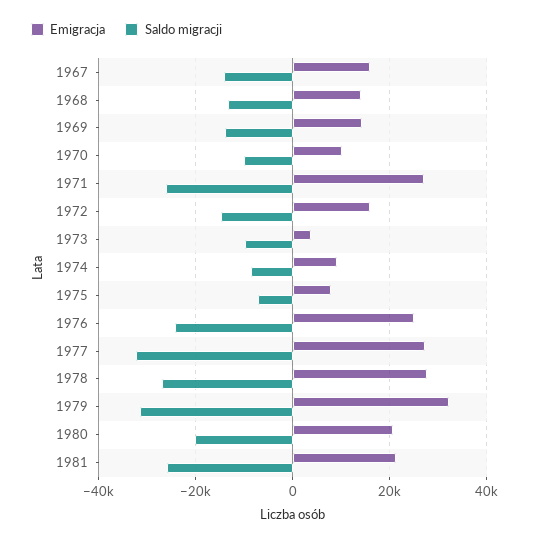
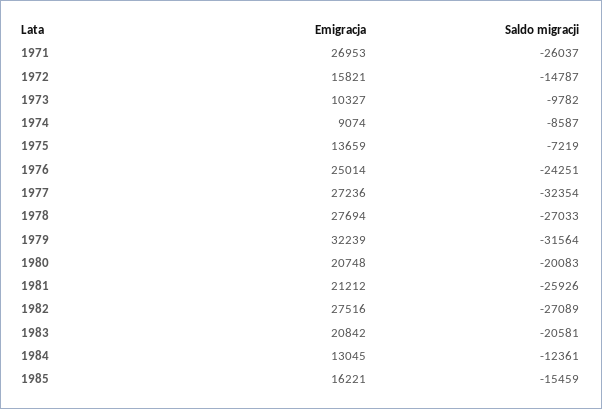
Emigracja, 1967: 16000 -> none
Saldo migracji, 1967: -14000 -> none
Emigracja, 1968: 14000 -> none
Saldo migracji, 1968: -14000 -> none
Emigracja, 1969: 14000 -> none
Saldo migracji, 1969: -14000 -> none
Emigracja, 1970: 10000 -> none
Saldo migracji, 1970: -10000 -> none
Emigracja, 1973: 4000 -> 10327
Emigracja, 1975: 8000 -> 13659
Emigracja, 1982: none -> 27516
Saldo migracji, 1982: none -> -27089
Emigracja, 1983: none -> 20842
Saldo migracji, 1983: none -> -20581
Emigracja, 1984: none -> 13045
Saldo migracji, 1984: none -> -12361
Emigracja, 1985: none -> 16221
Saldo migracji, 1985: none -> -15459

